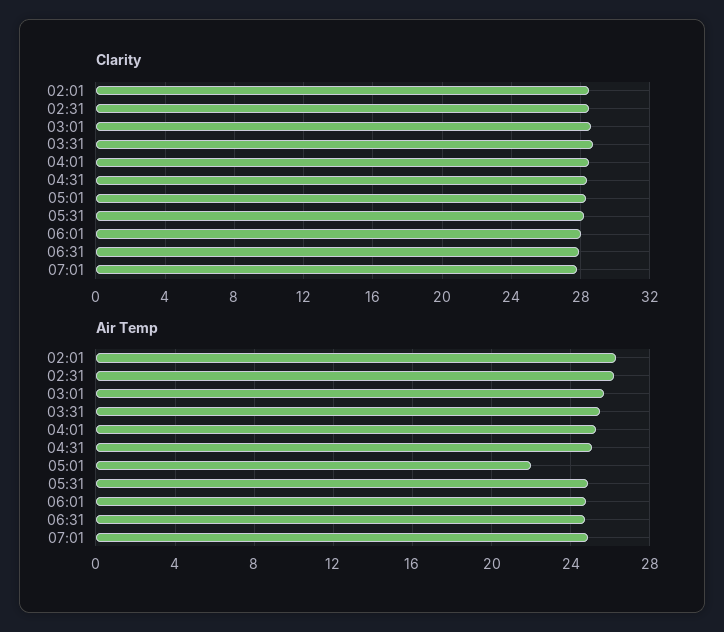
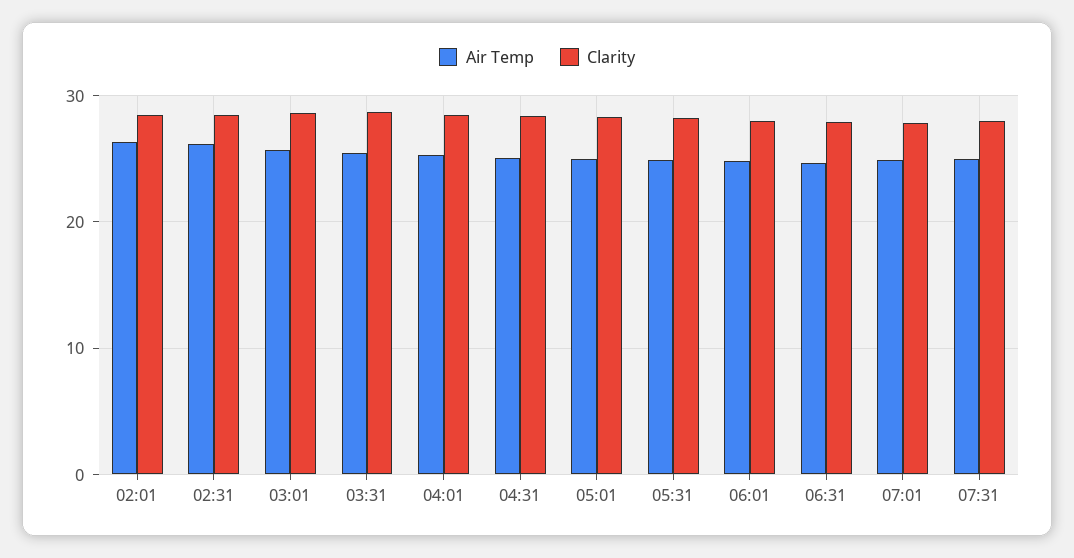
Air Temp, 05:01: 22 -> 25
Air Temp, 07:31: none -> 25
Clarity, 07:31: none -> 28

